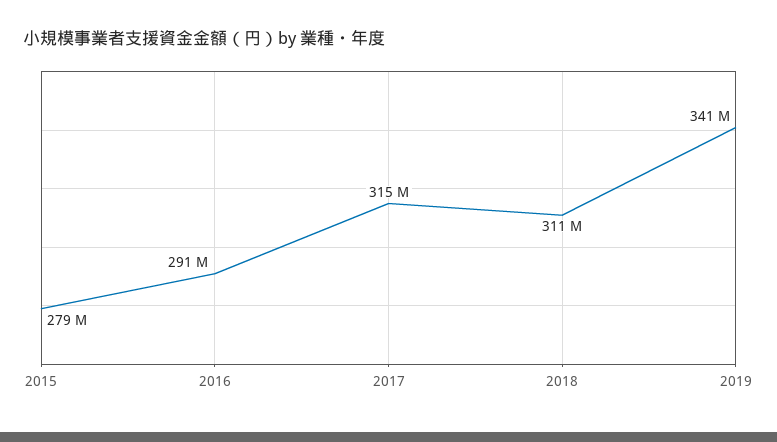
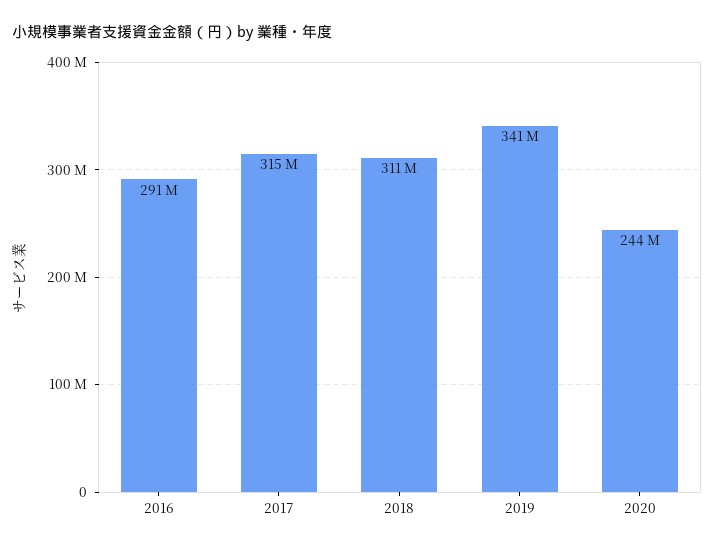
2015: 279000000 -> none
2020: none -> 244000000

